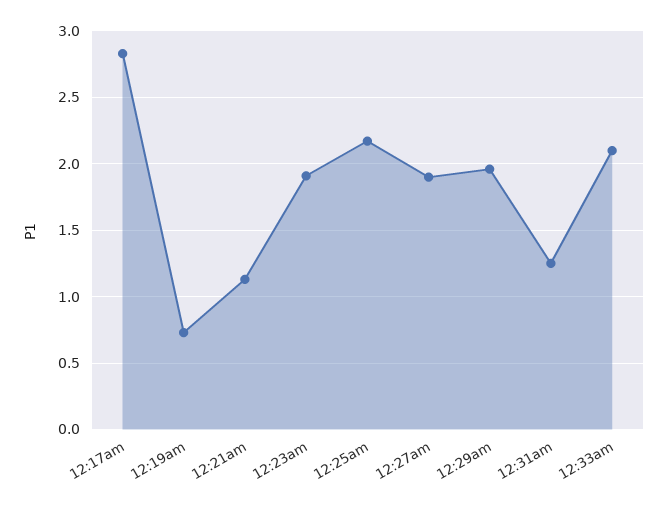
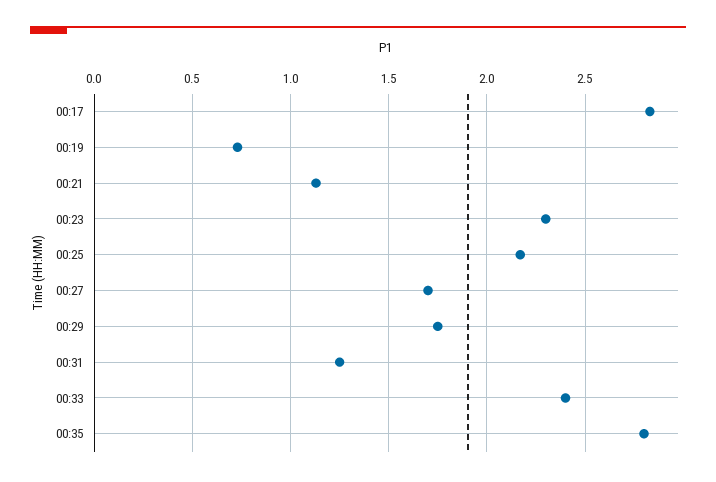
12:23am: 1.9 -> 2.3
12:27am: 1.9 -> 1.7
12:29am: 1.95 -> 1.75
12:33am: 2.1 -> 2.4
00:35: none -> 2.8

